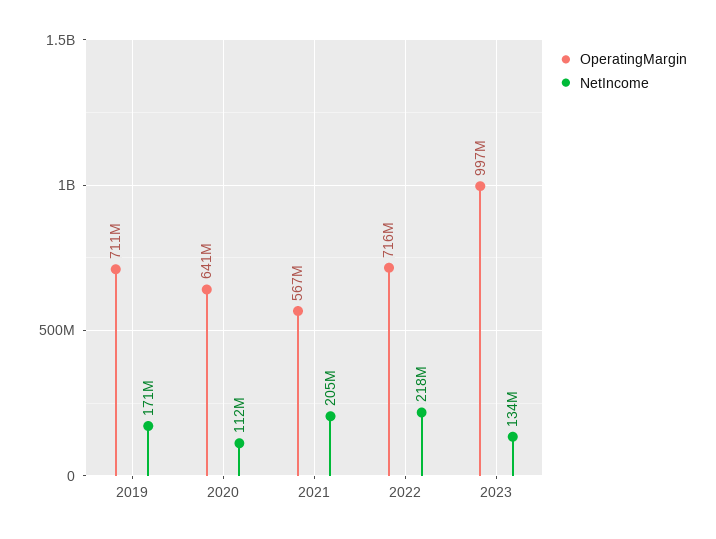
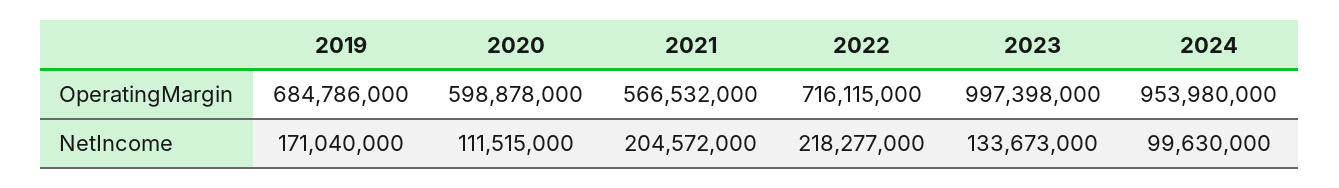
OperatingMargin, 2019: 711000000 -> 684786000
OperatingMargin, 2020: 641000000 -> 598878000
OperatingMargin, 2024: none -> 953980000
NetIncome, 2024: none -> 99630000

